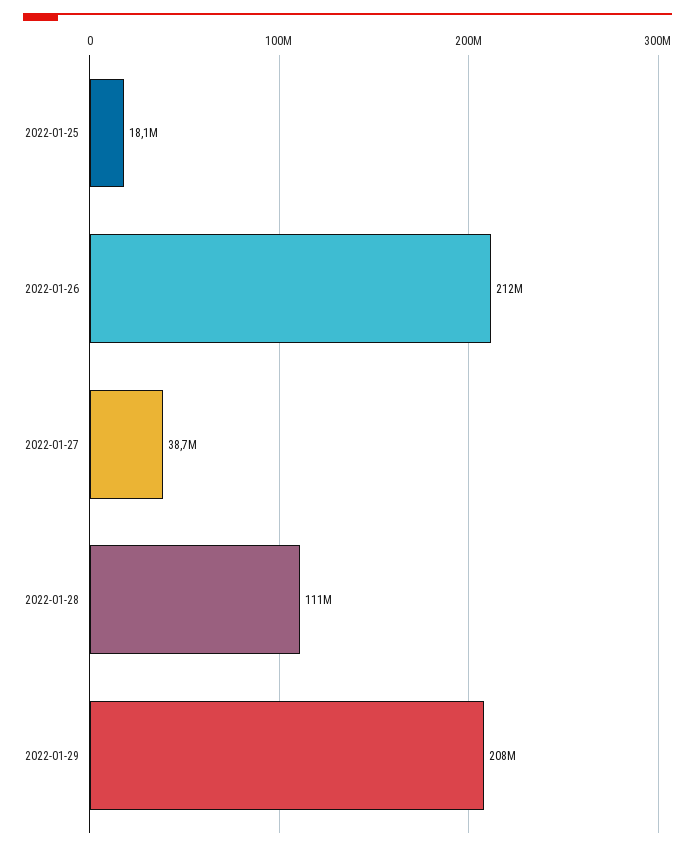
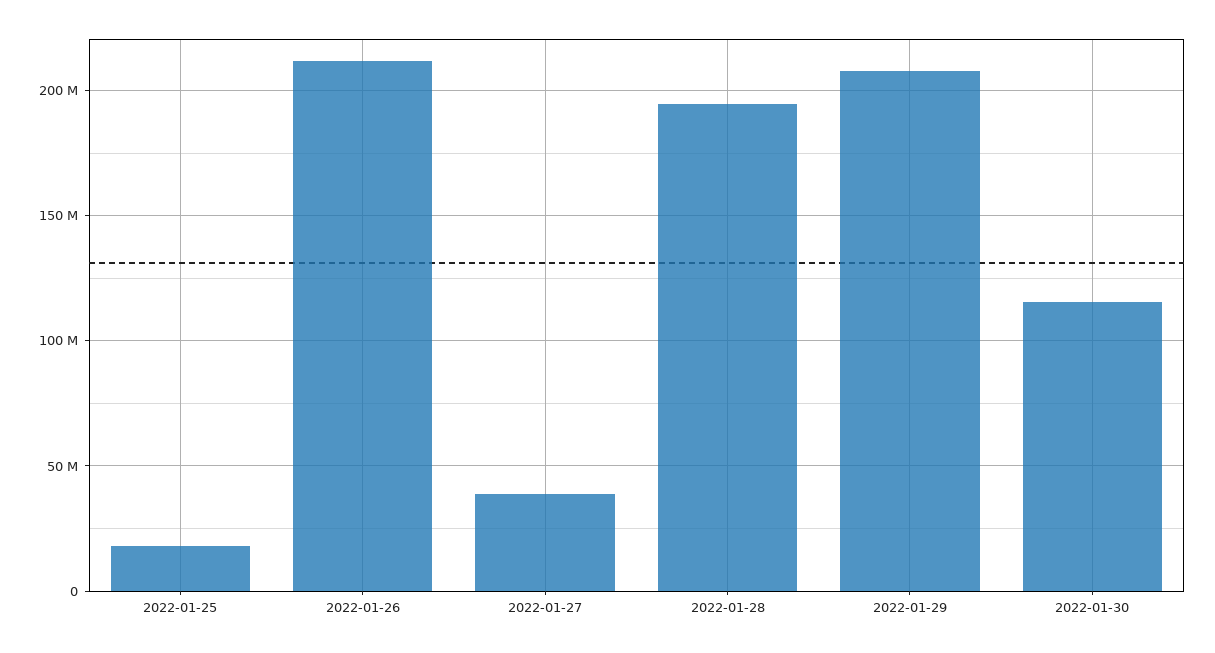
2022-01-28: 111000000 -> 195000000
2022-01-30: none -> 115000000

